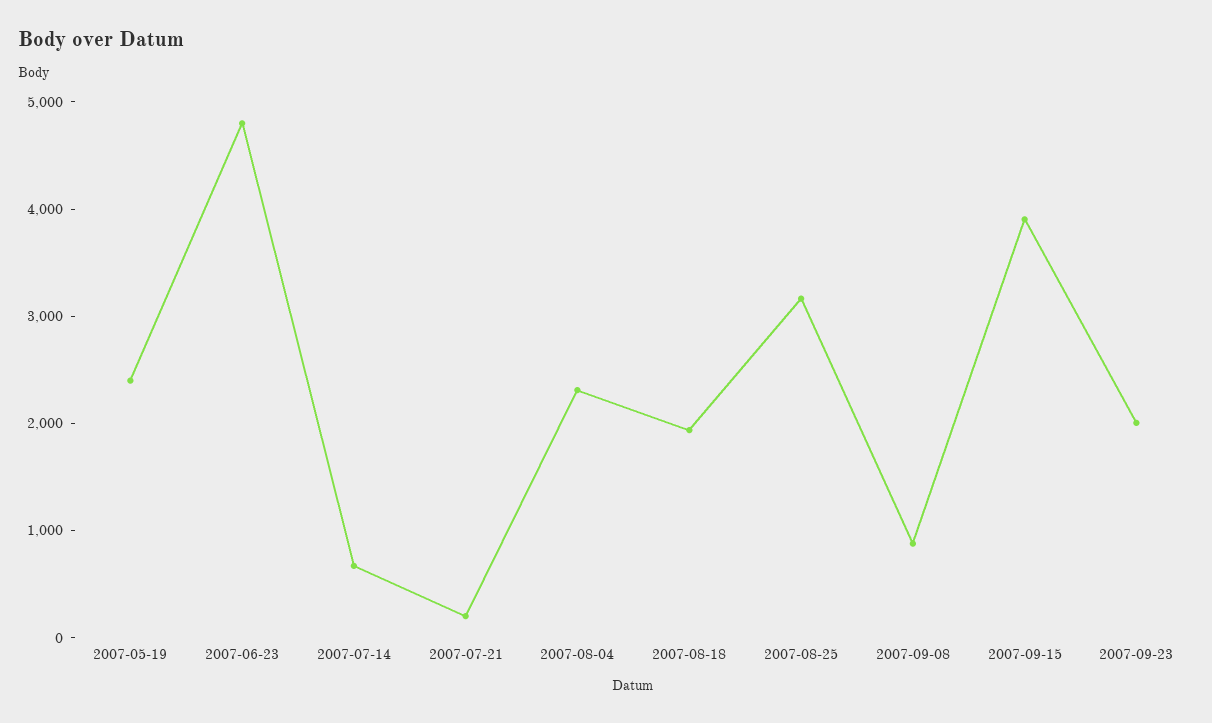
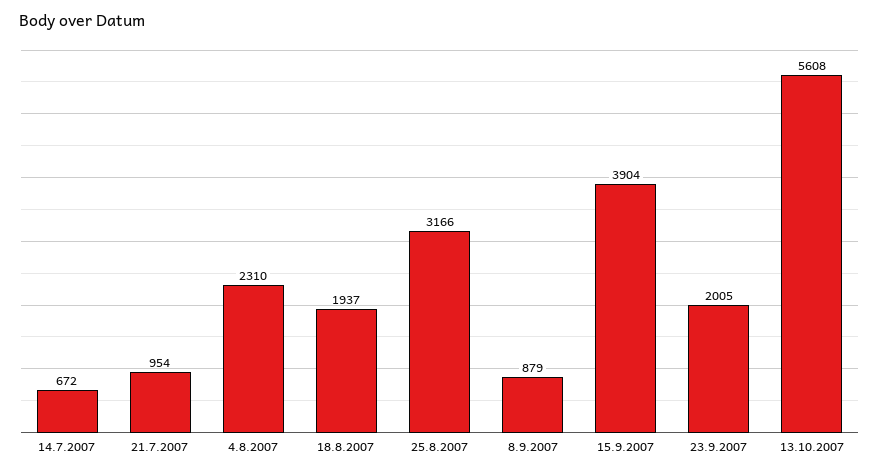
2007-05-19: 2400 -> none
2007-06-23: 4800 -> none
2007-07-21: 200 -> 954
13.10.2007: none -> 5608

